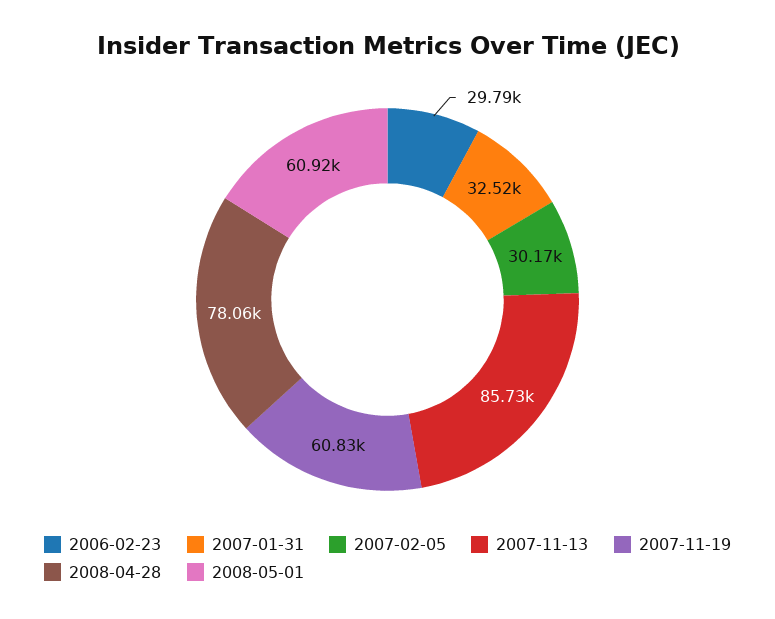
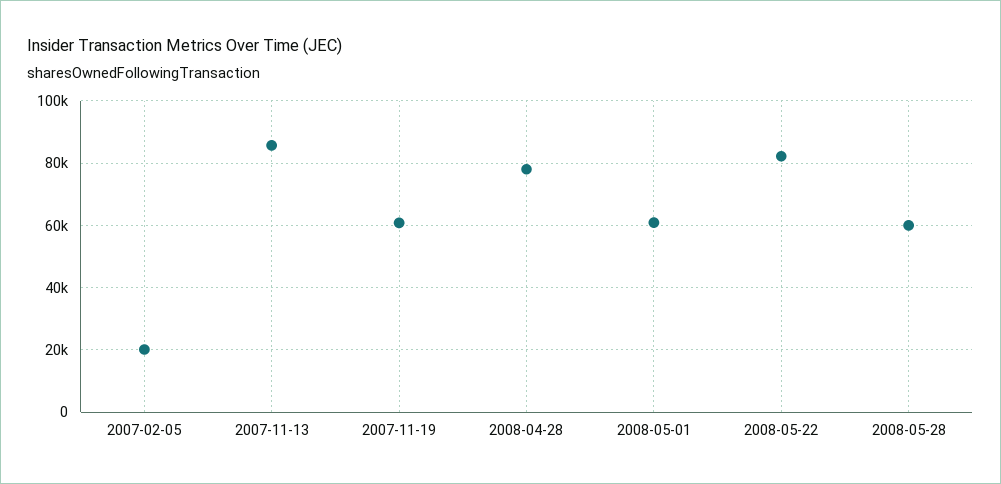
2006-02-23: 29790 -> none
2007-01-31: 32520 -> none
2007-02-05: 30170 -> 20000
2008-05-22: none -> 82000
2008-05-28: none -> 60000

